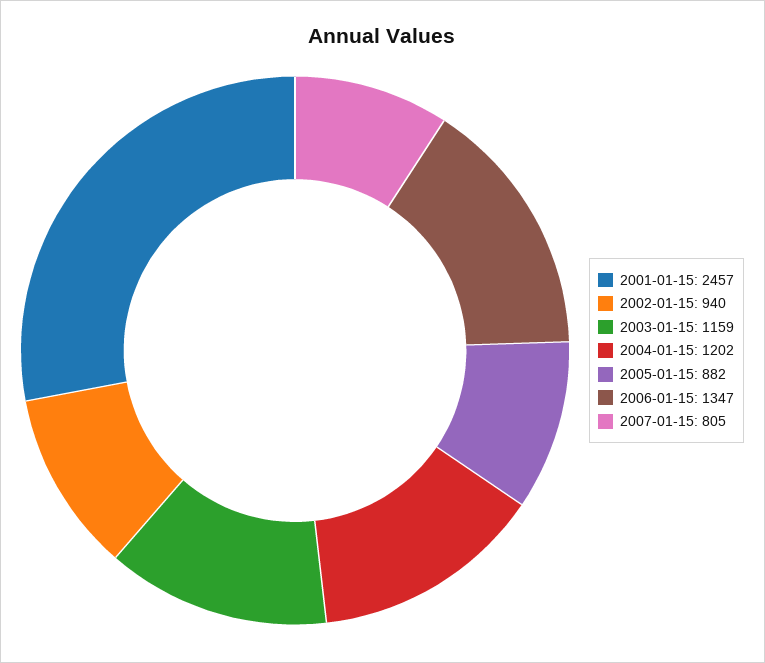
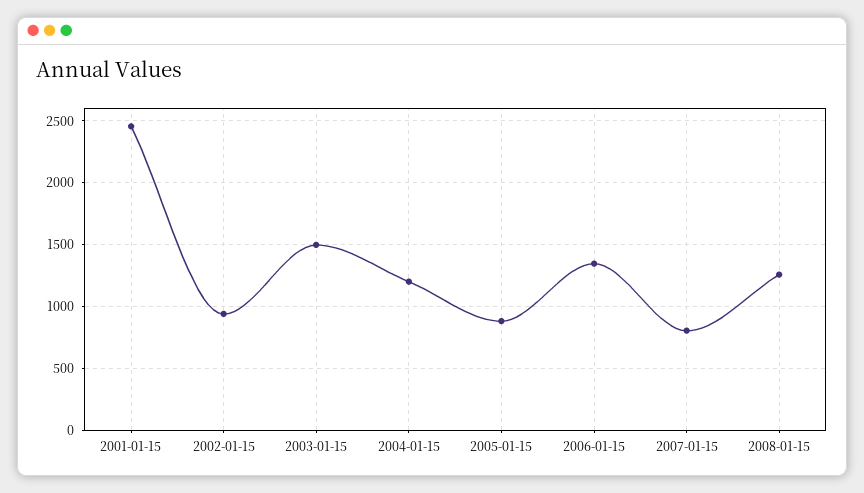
2003-01-15: 1159 -> 1500
2008-01-15: none -> 1250

